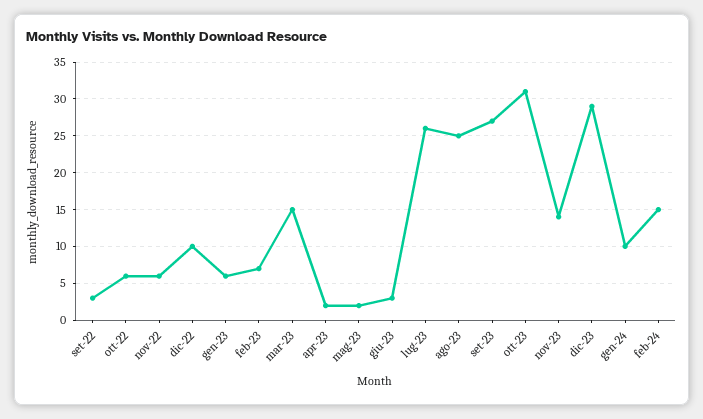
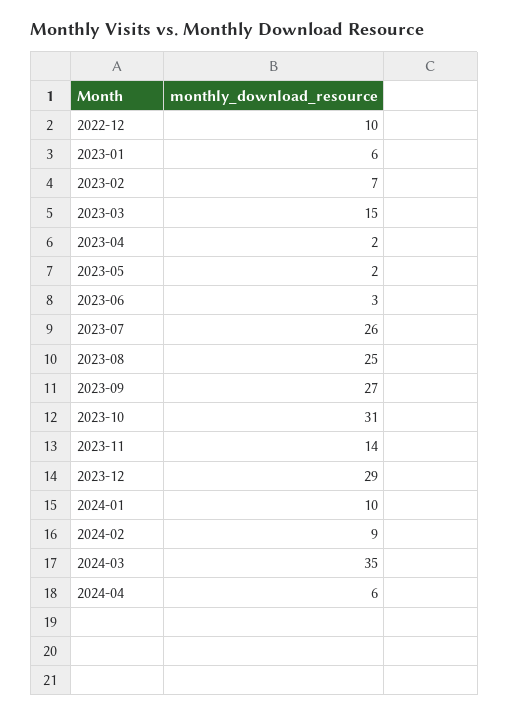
set-22: 3 -> none
ott-22: 6 -> none
nov-22: 6 -> none
feb-24: 15 -> 9
2024-03: none -> 35
2024-04: none -> 6

